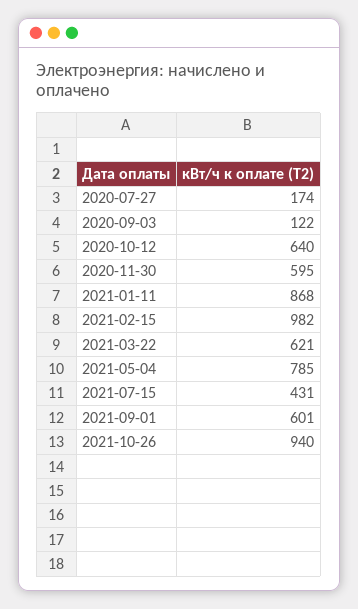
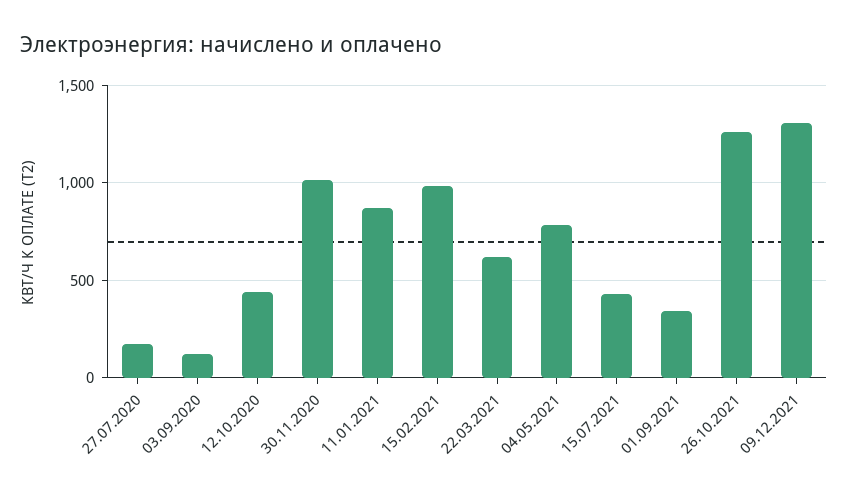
2020-10-12: 640 -> 450
2020-11-30: 595 -> 1000
2021-09-01: 601 -> 350
2021-10-26: 940 -> 1250
09.12.2021: none -> 1300

